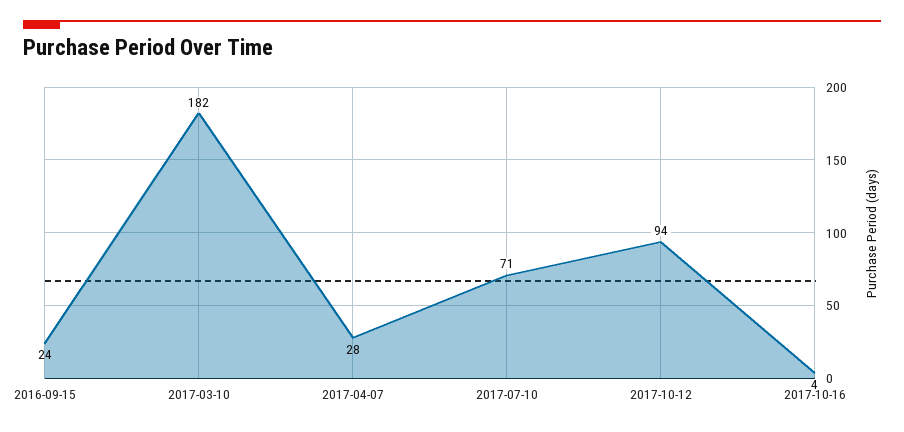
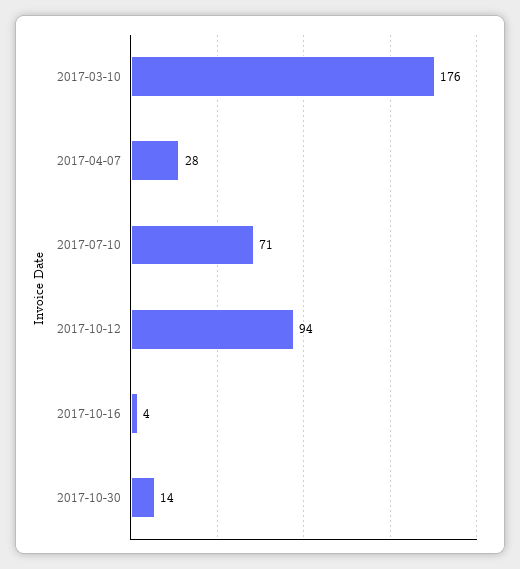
2016-09-15: 24 -> none
2017-03-10: 182 -> 176
2017-10-30: none -> 14

